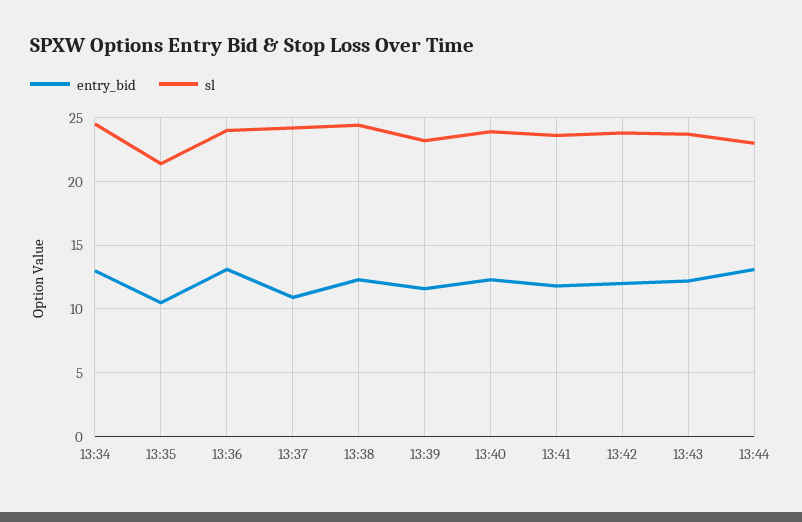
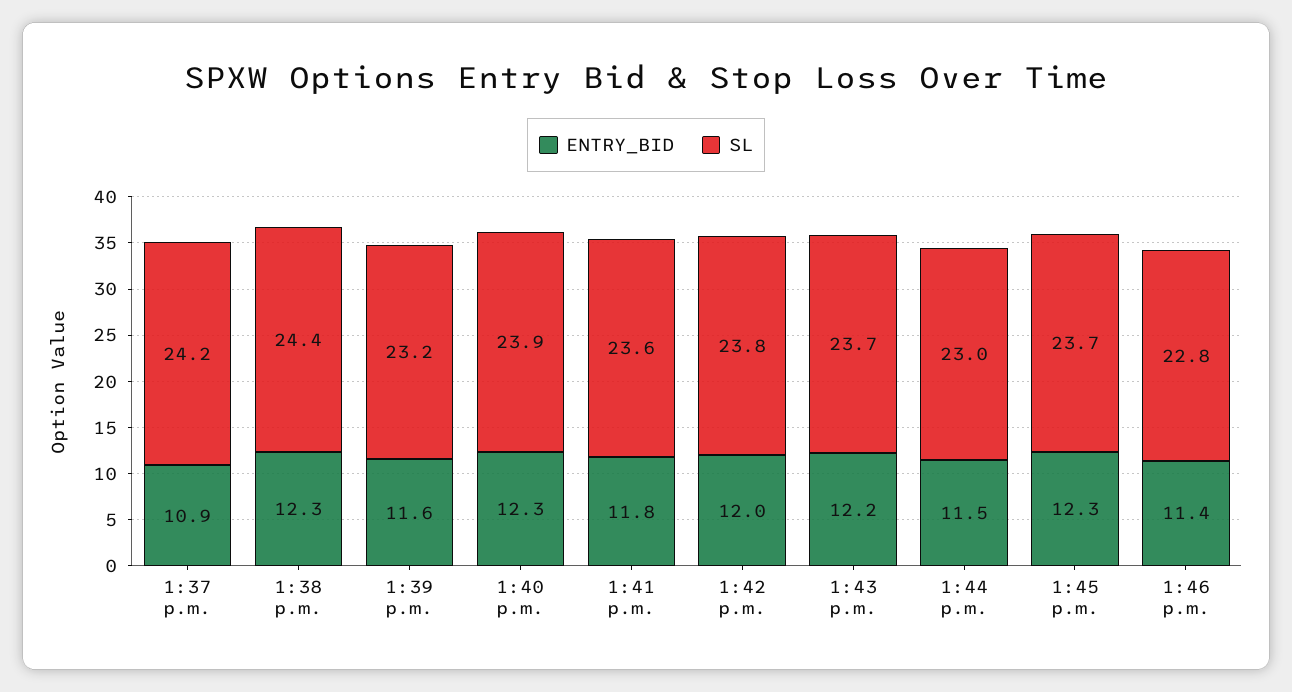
entry_bid, 13:34: 13 -> none
sl, 13:34: 24.5 -> none
entry_bid, 13:35: 10.5 -> none
sl, 13:35: 21.5 -> none
entry_bid, 13:36: 13 -> none
sl, 13:36: 24 -> none
entry_bid, 13:44: 13 -> 11.5
entry_bid, 1:45 p.m.: none -> 12.3
sl, 1:45 p.m.: none -> 23.7
entry_bid, 1:46 p.m.: none -> 11.4
sl, 1:46 p.m.: none -> 22.8

